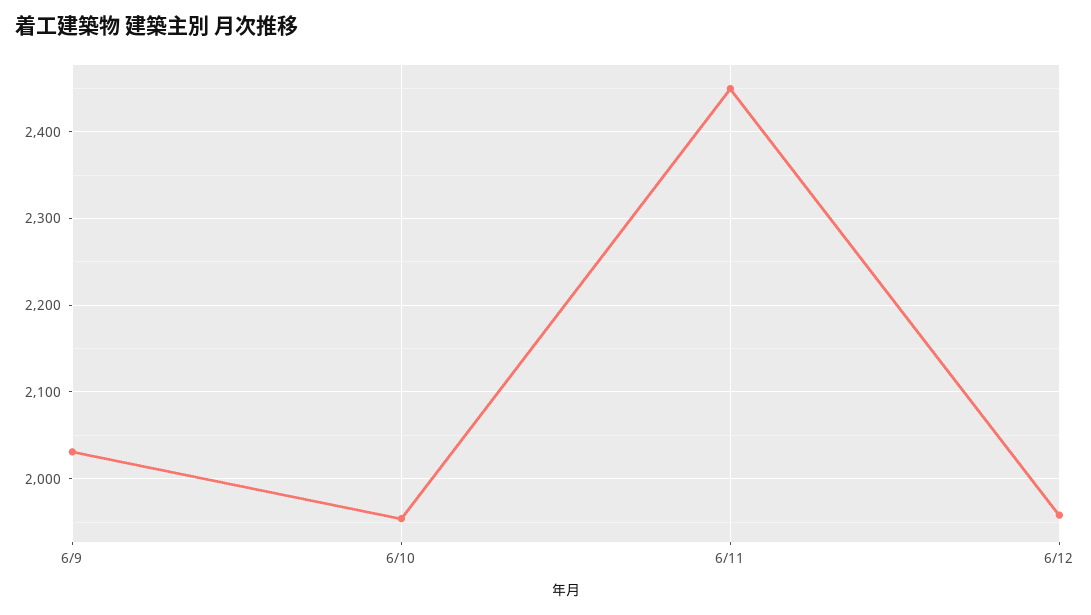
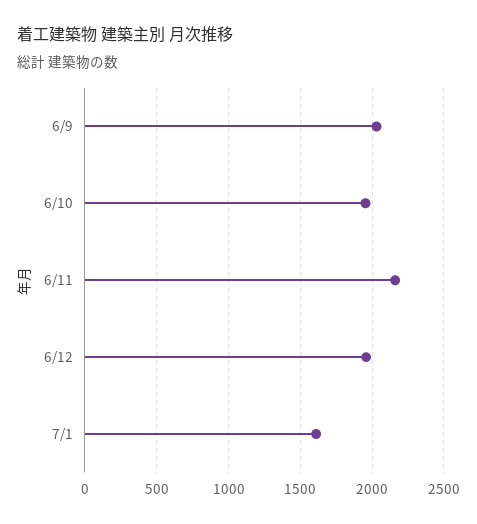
6/11: 2450 -> 2150
7/1: none -> 1600

